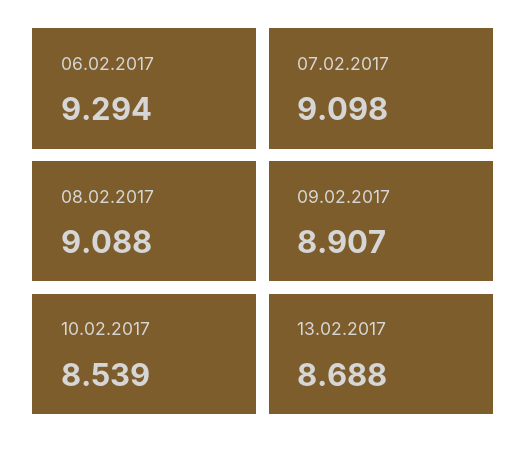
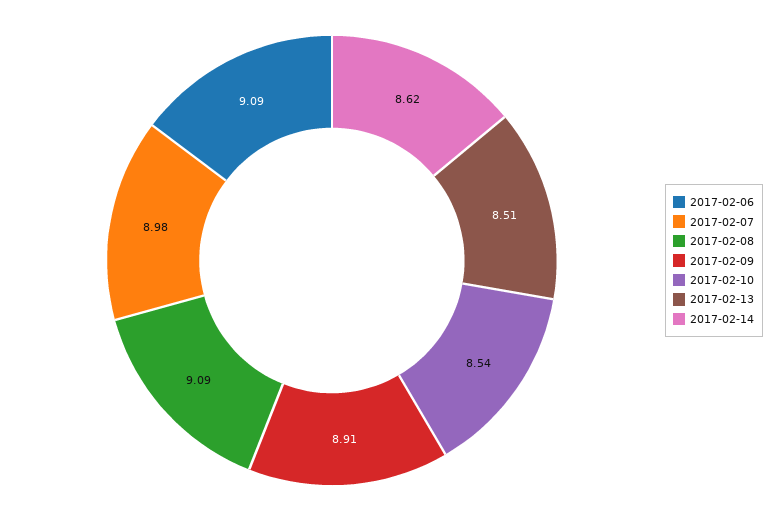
06.02.2017: 9.294 -> 9.09
07.02.2017: 9.098 -> 8.98
13.02.2017: 8.688 -> 8.51
2017-02-14: none -> 8.62

